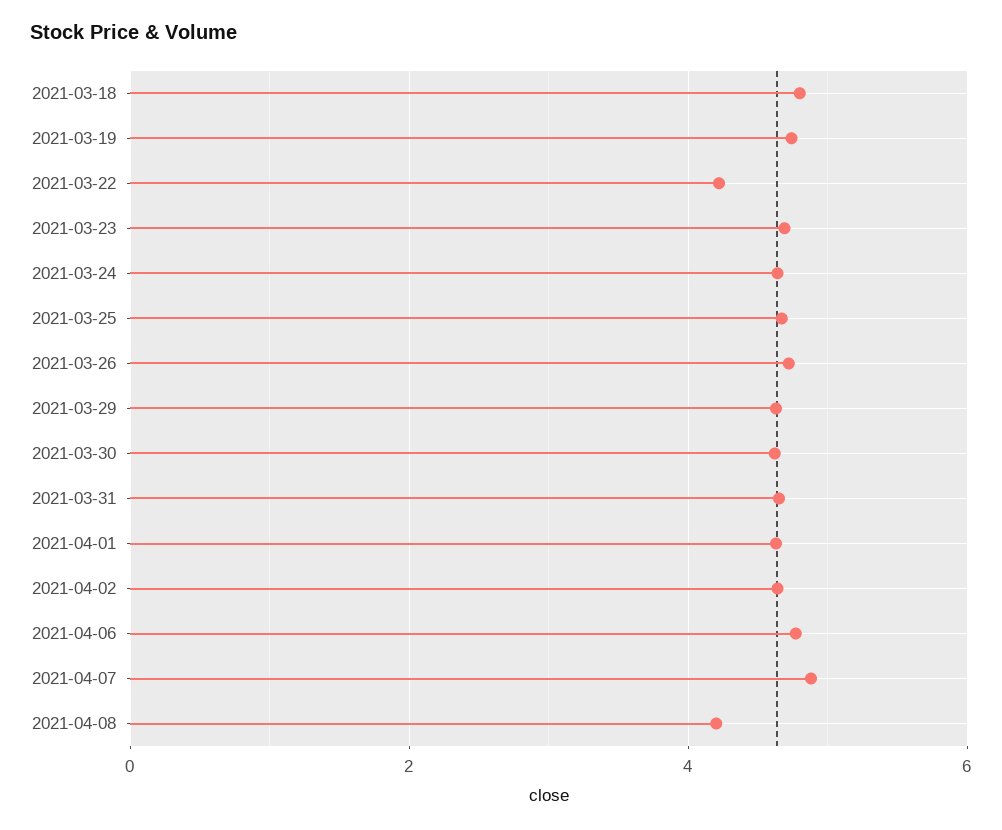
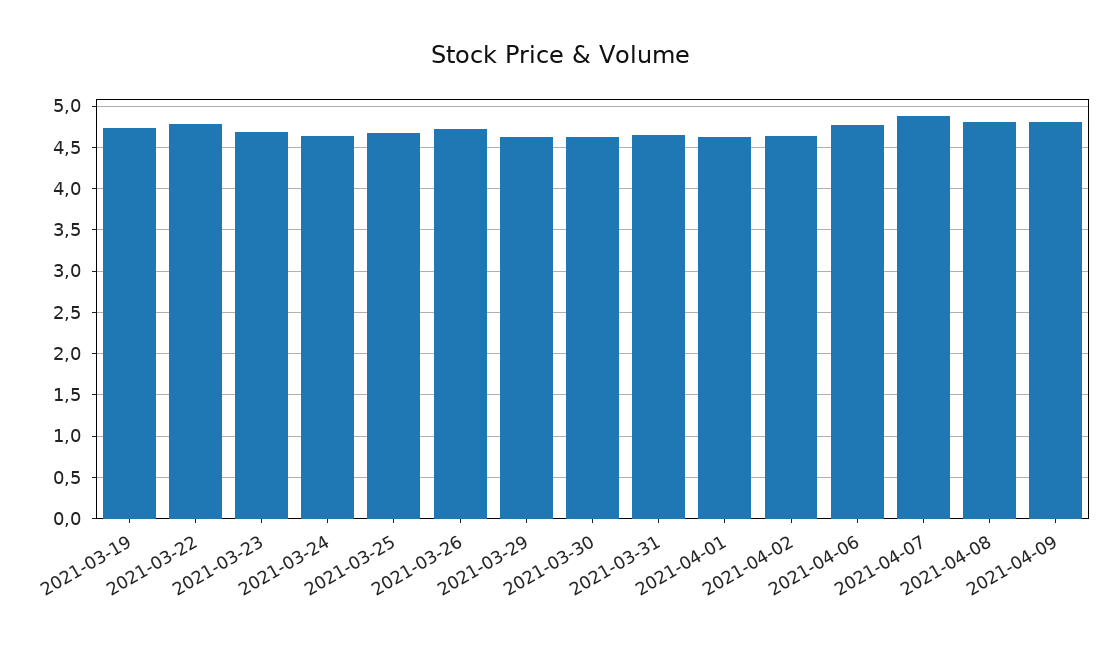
2021-03-18: 4.8 -> none
2021-03-22: 4.2 -> 4.8
2021-04-08: 4.2 -> 4.8
2021-04-09: none -> 4.8

